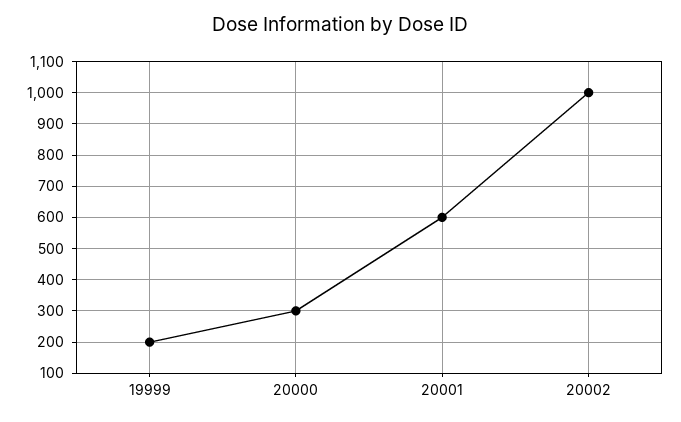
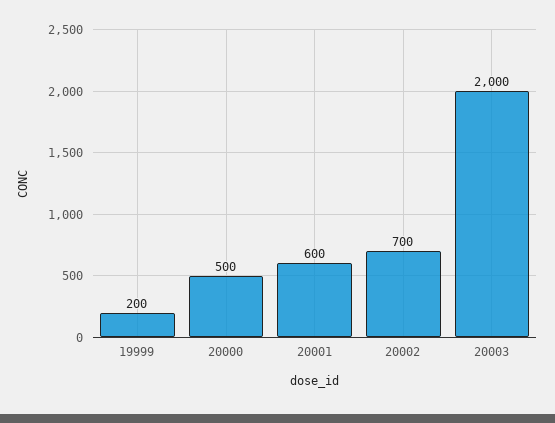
20000: 300 -> 500
20002: 1000 -> 700
20003: none -> 2000

